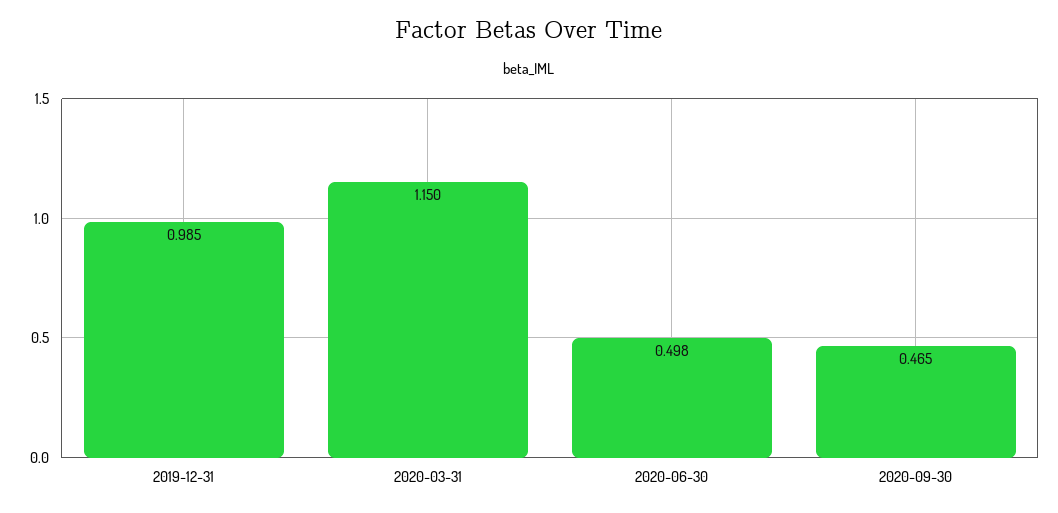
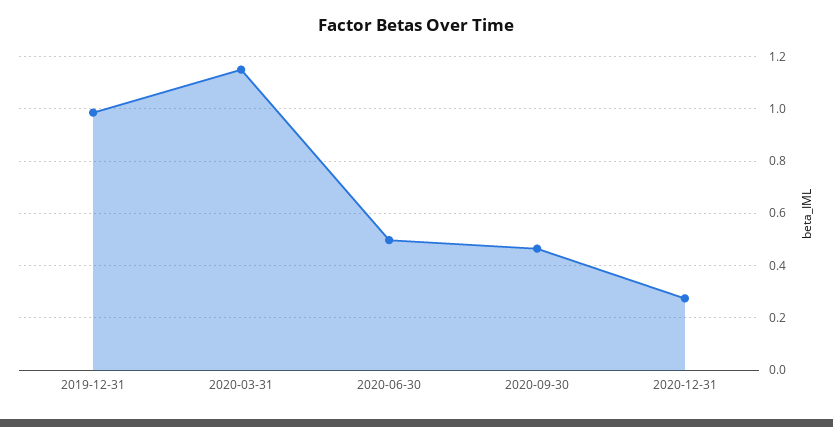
2020-12-31: none -> 0.275

